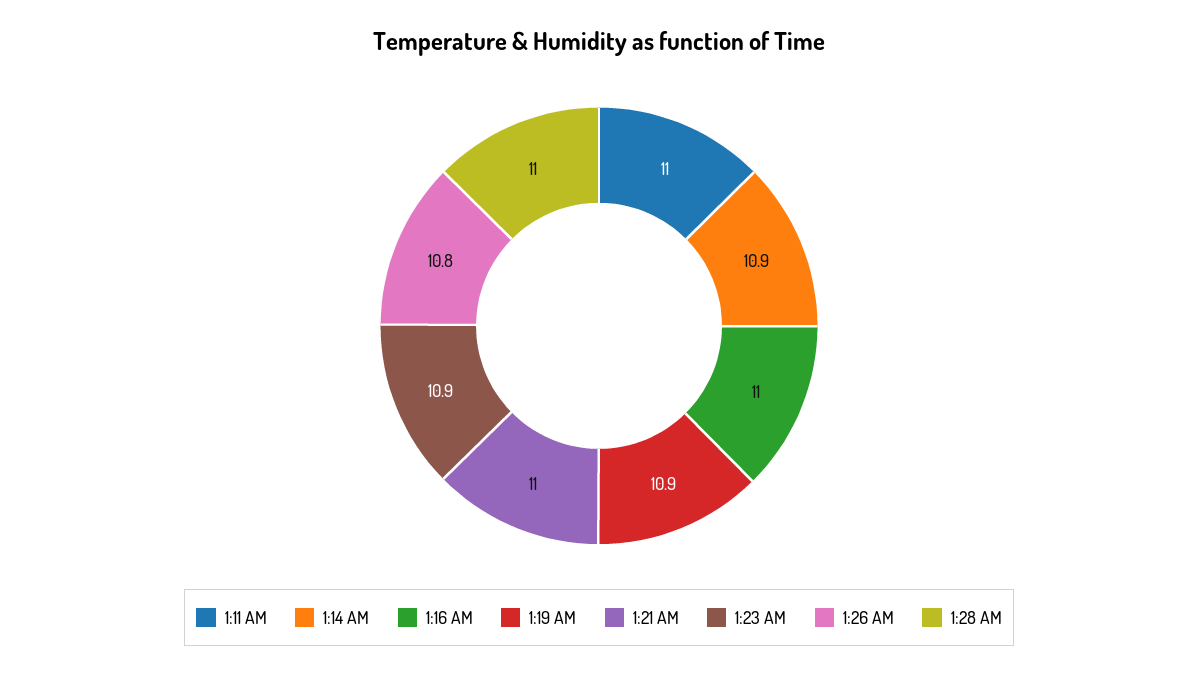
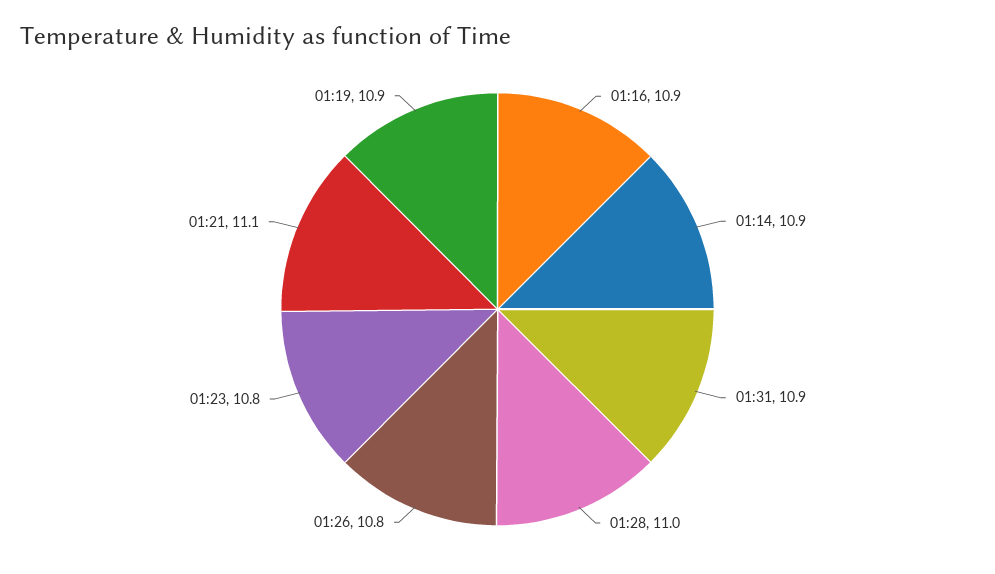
1:11 AM: 11 -> none
1:16 AM: 11 -> 10.9
1:21 AM: 11 -> 11.1
1:23 AM: 10.9 -> 10.8
01:31: none -> 10.9

